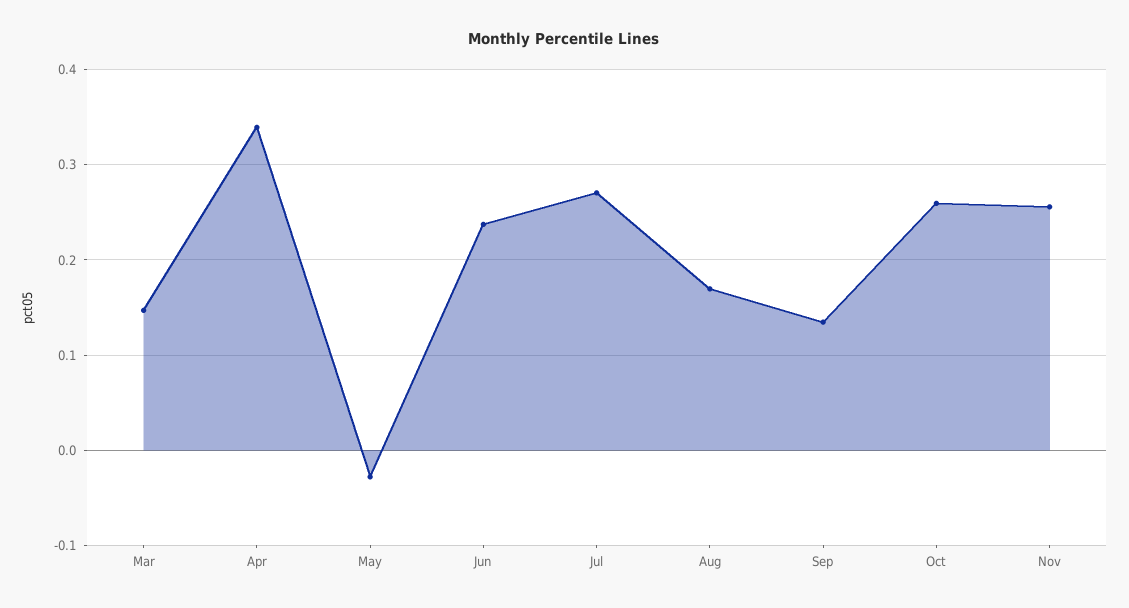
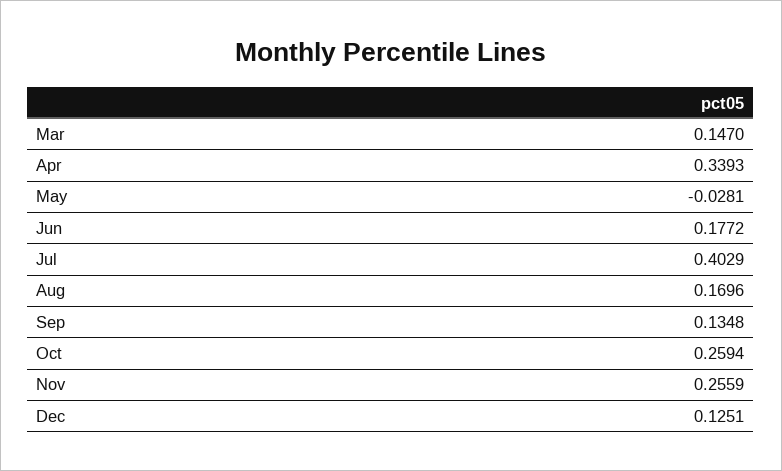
Jun: 0.24 -> 0.1772
Jul: 0.27 -> 0.4029
Dec: none -> 0.1251

